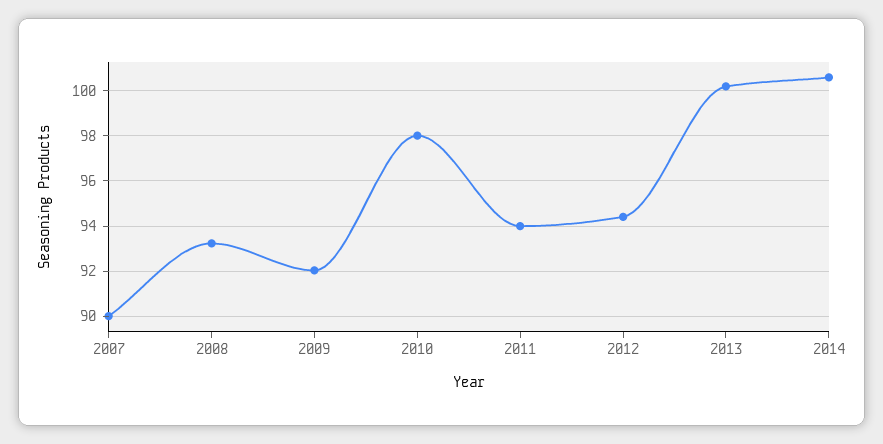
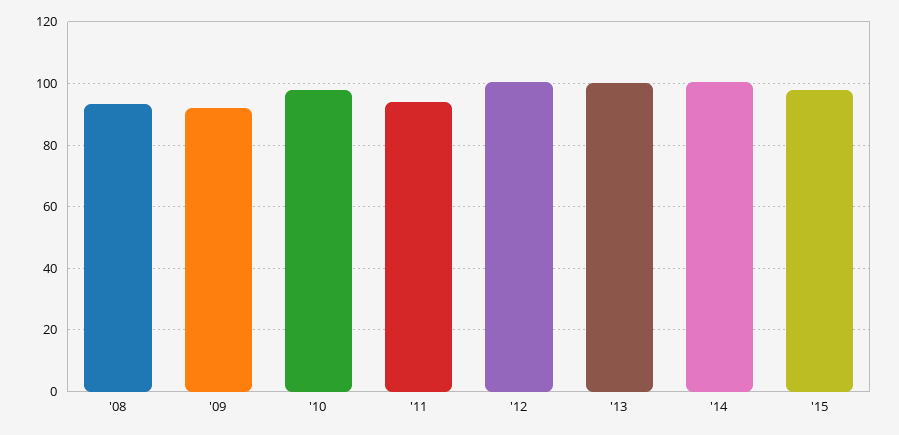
2007: 90 -> none
2012: 94.5 -> 100
'15: none -> 98

